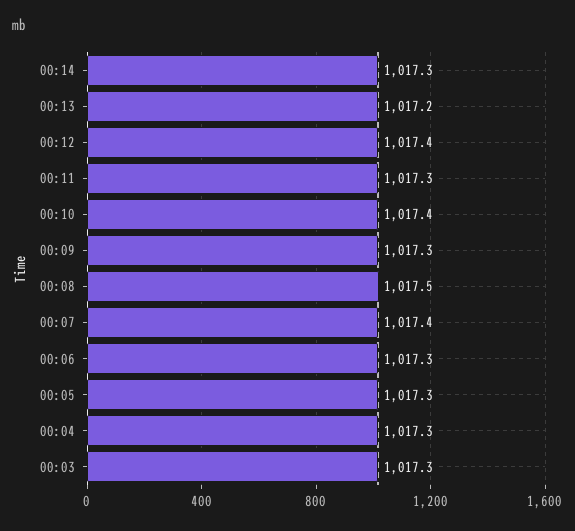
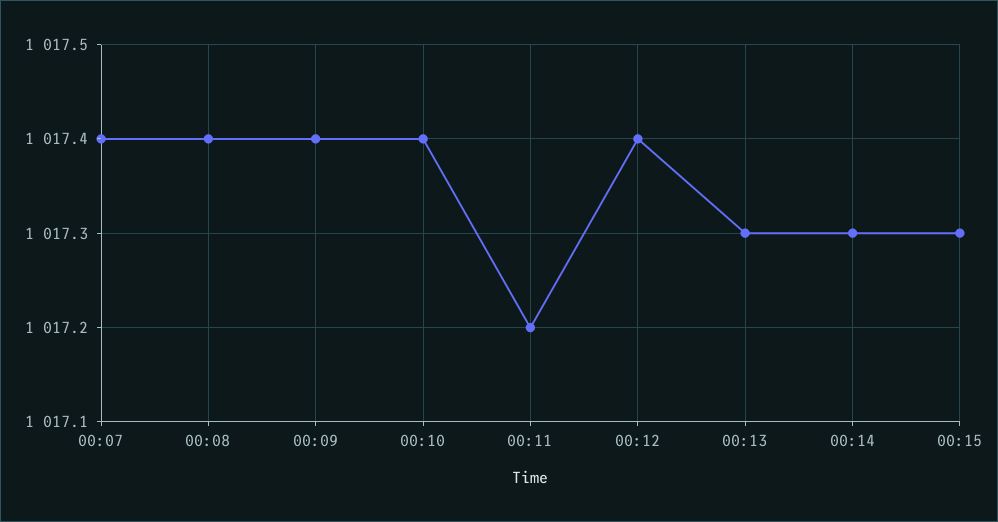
00:13: 1017.2 -> 1017.3
00:11: 1017.3 -> 1017.2
00:09: 1017.3 -> 1017.4
00:08: 1017.5 -> 1017.4
00:06: 1017.3 -> none
00:05: 1017.3 -> none
00:04: 1017.3 -> none
00:03: 1017.3 -> none
00:15: none -> 1017.3

